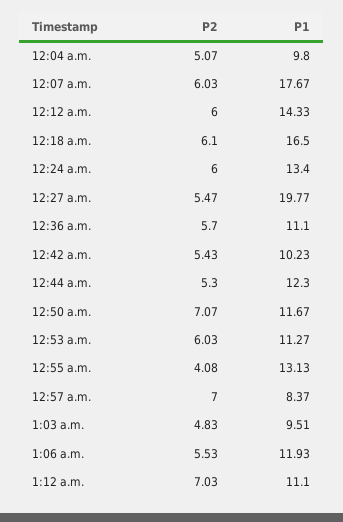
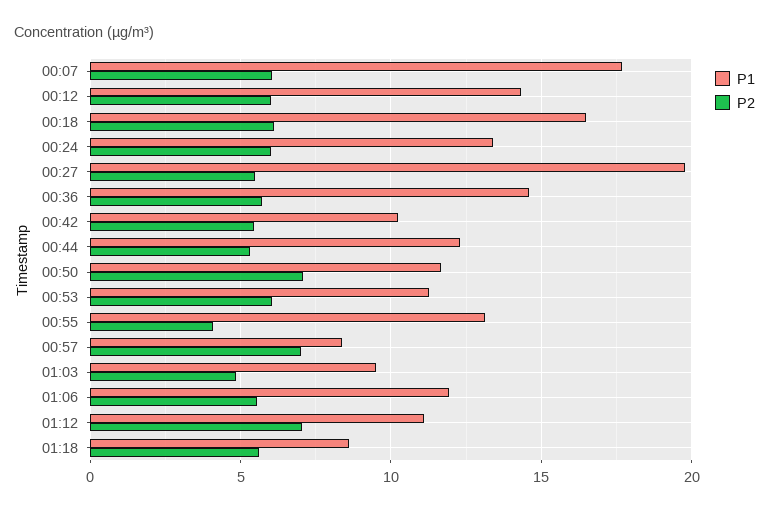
P2, 12:04 a.m.: 5.07 -> none
P1, 12:04 a.m.: 9.8 -> none
P1, 12:36 a.m.: 11.1 -> 14.5
P1, 01:18: none -> 8.5
P2, 01:18: none -> 5.5

